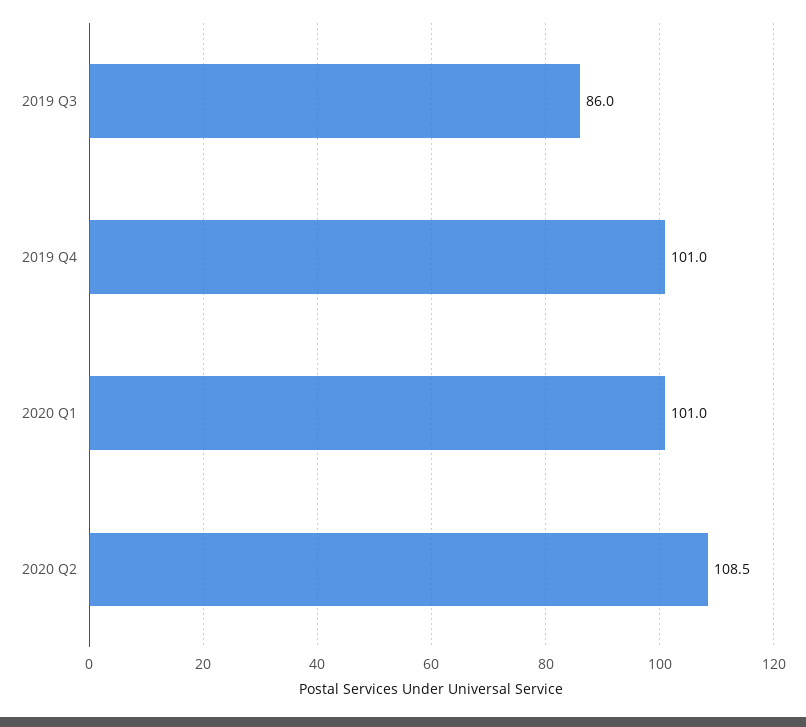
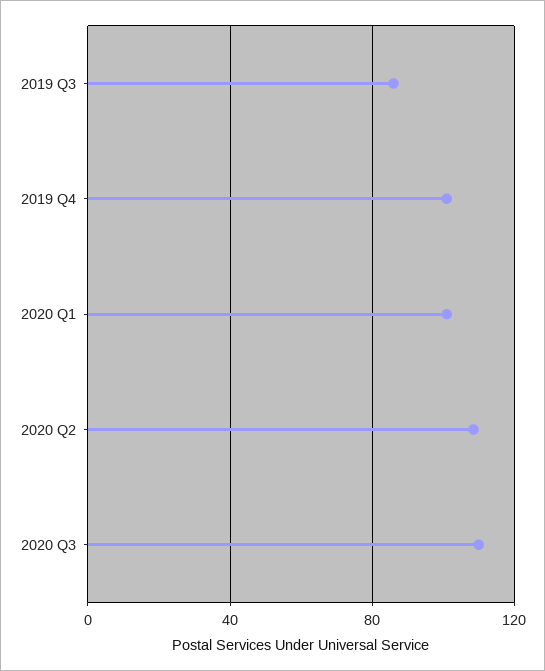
2020 Q3: none -> 110

